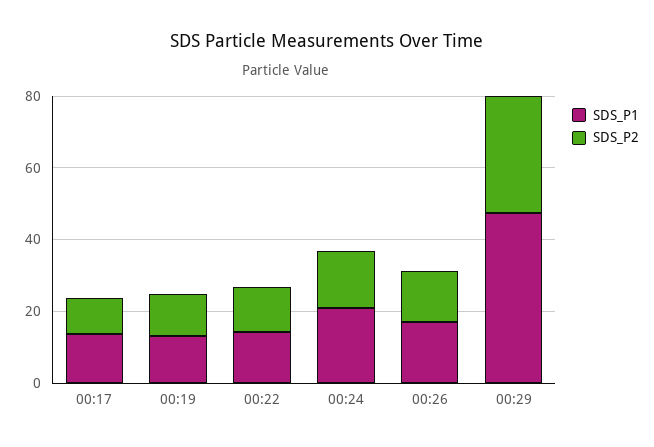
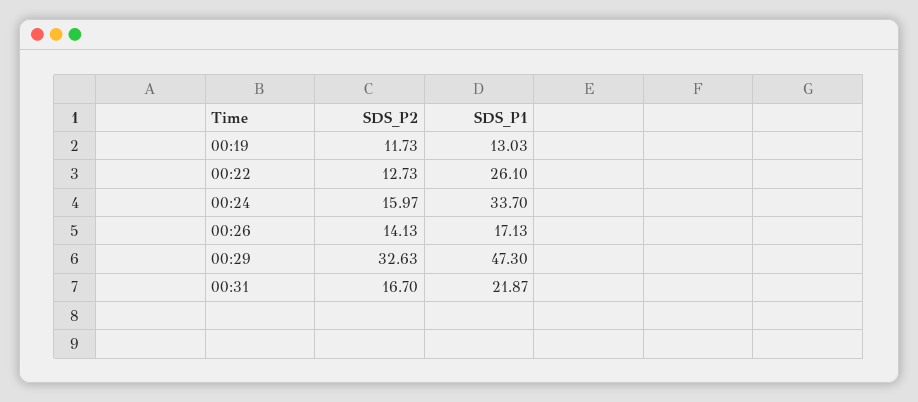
SDS_P1, 00:17: 15 -> none
SDS_P2, 00:17: 10 -> none
SDS_P1, 00:22: 15 -> 26.1
SDS_P1, 00:24: 20 -> 33.7
SDS_P2, 00:31: none -> 16.7
SDS_P1, 00:31: none -> 21.87

